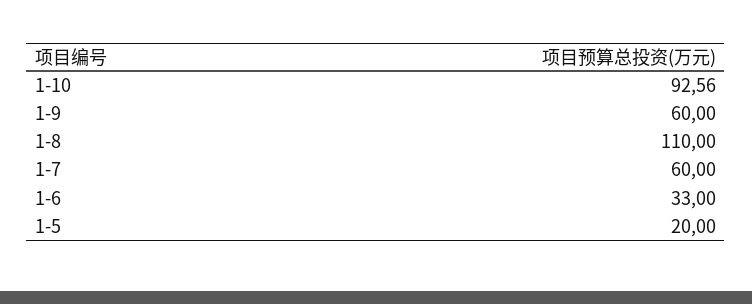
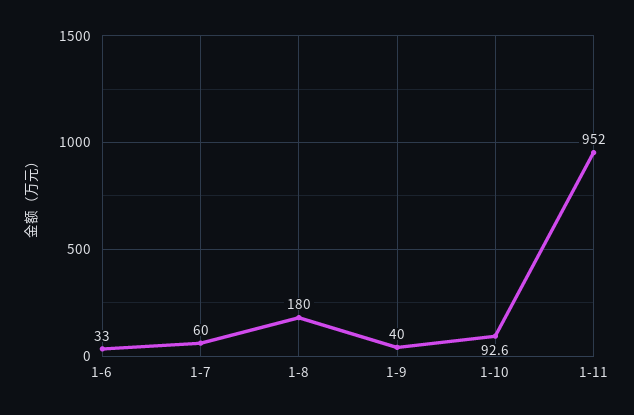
1-9: 60 -> 40
1-8: 110 -> 180
1-5: 20 -> none
1-11: none -> 952

